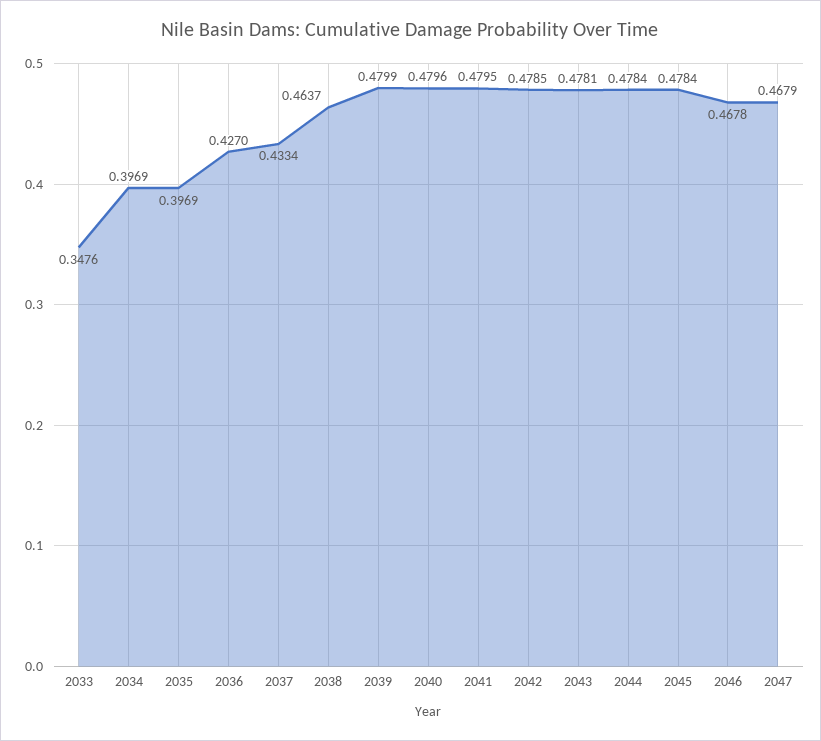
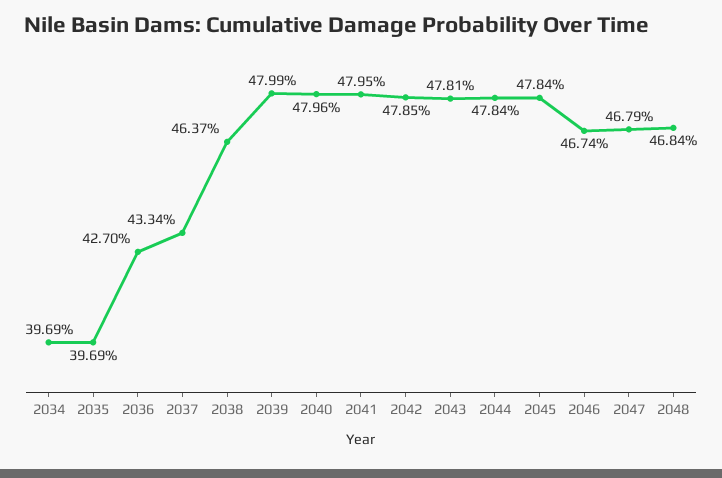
2033: 0.3476 -> none
2046: 0.4678 -> 0.4674
2048: none -> 0.4684

